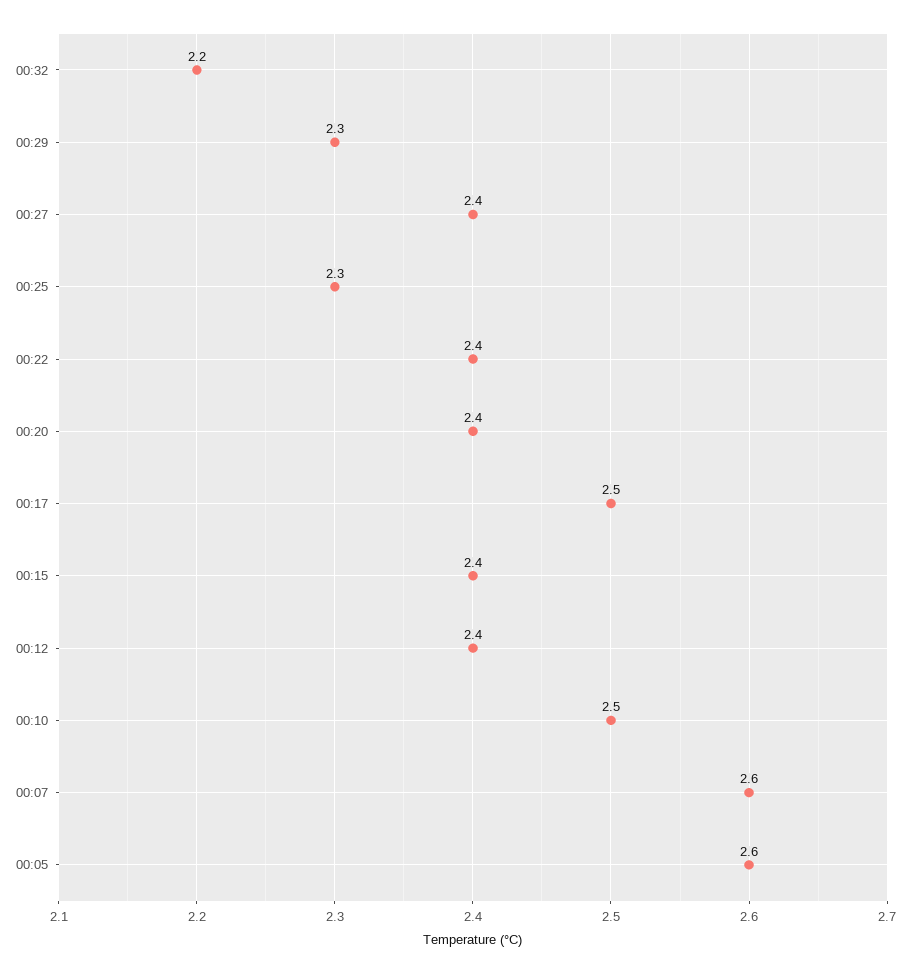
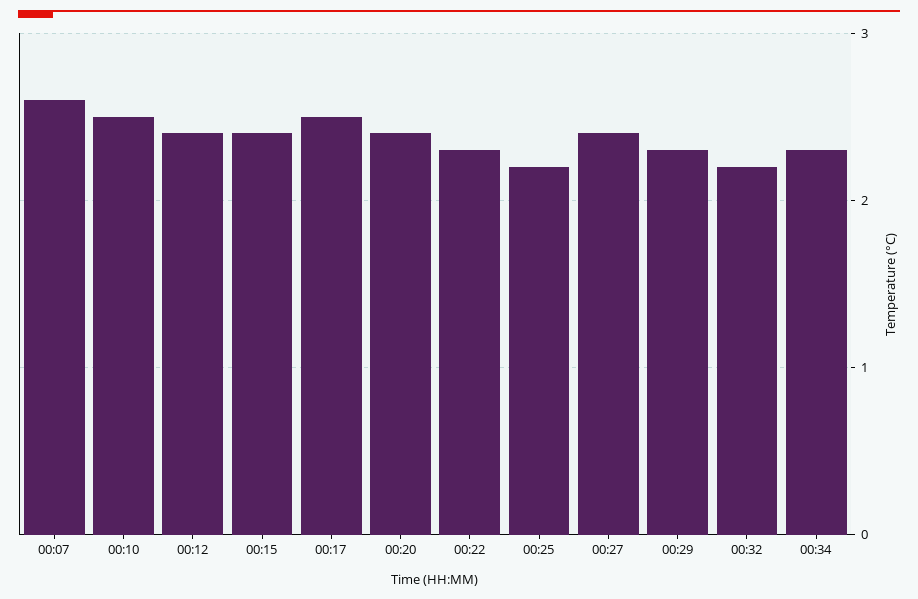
00:25: 2.3 -> 2.2
00:22: 2.4 -> 2.3
00:05: 2.6 -> none
00:34: none -> 2.3

